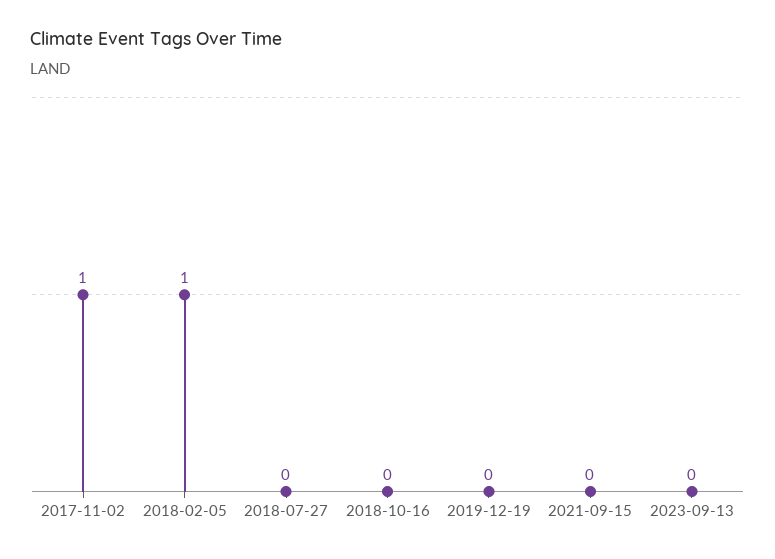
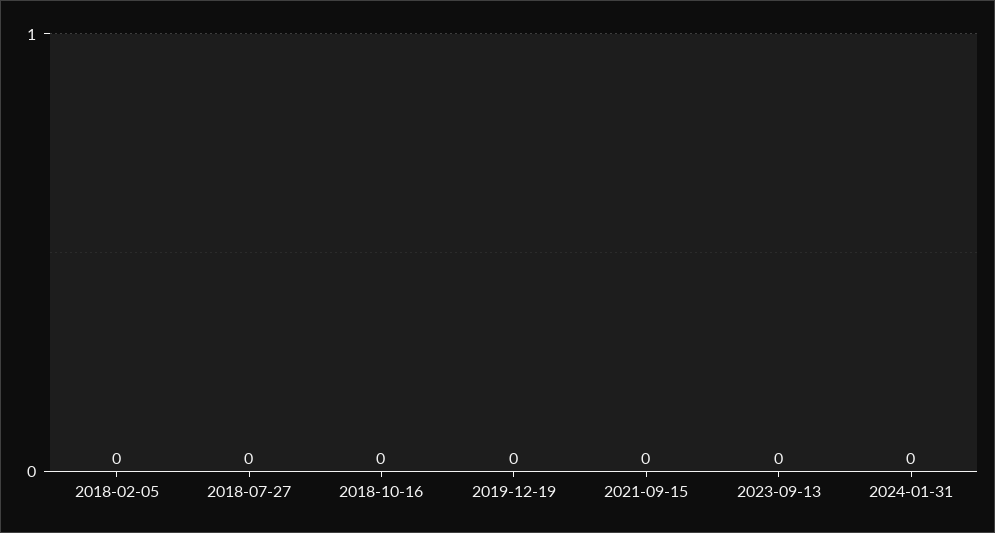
2017-11-02: 1 -> none
2018-02-05: 1 -> 0
2024-01-31: none -> 0

